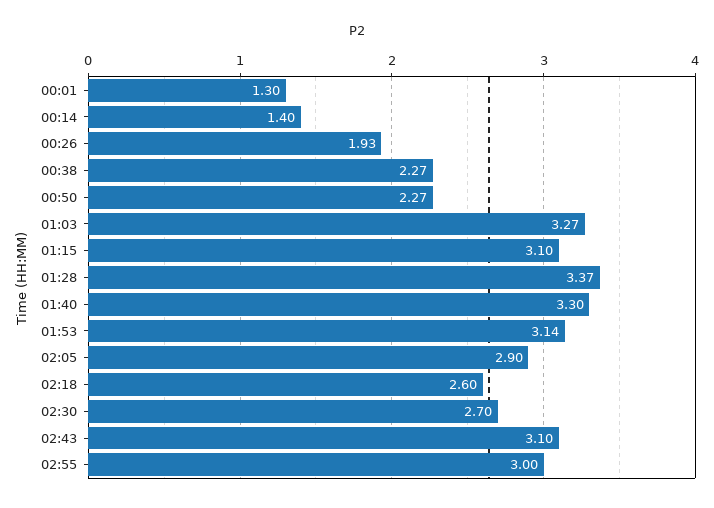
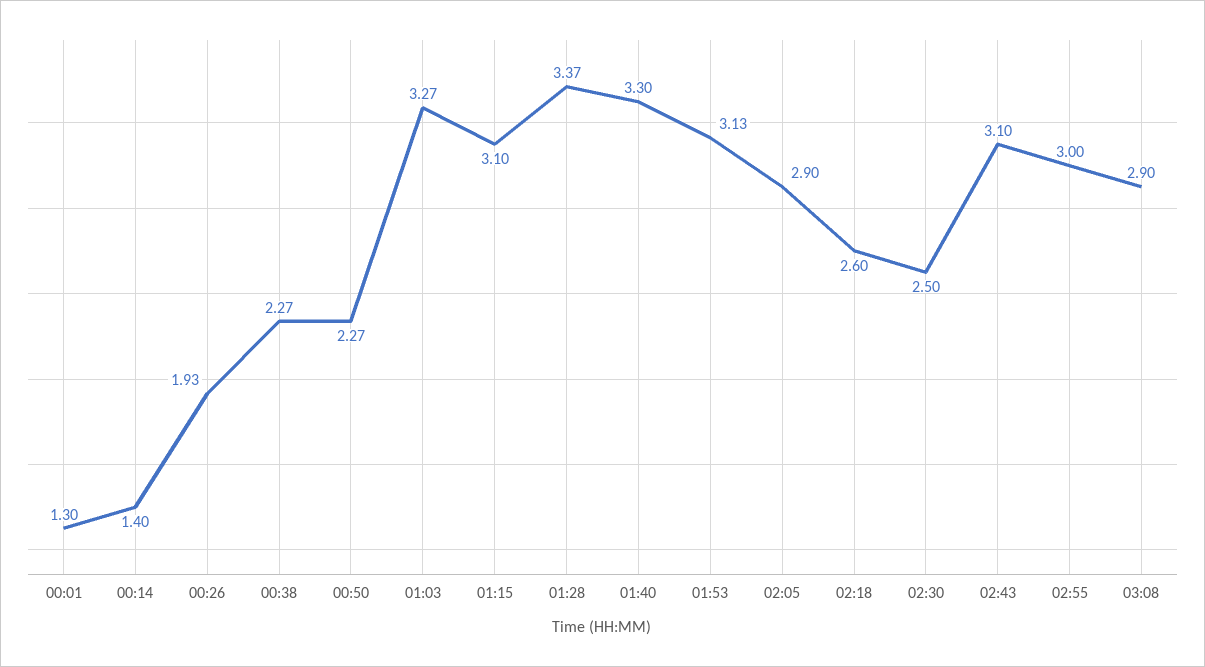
01:53: 3.14 -> 3.13
02:30: 2.7 -> 2.5
03:08: none -> 2.9

